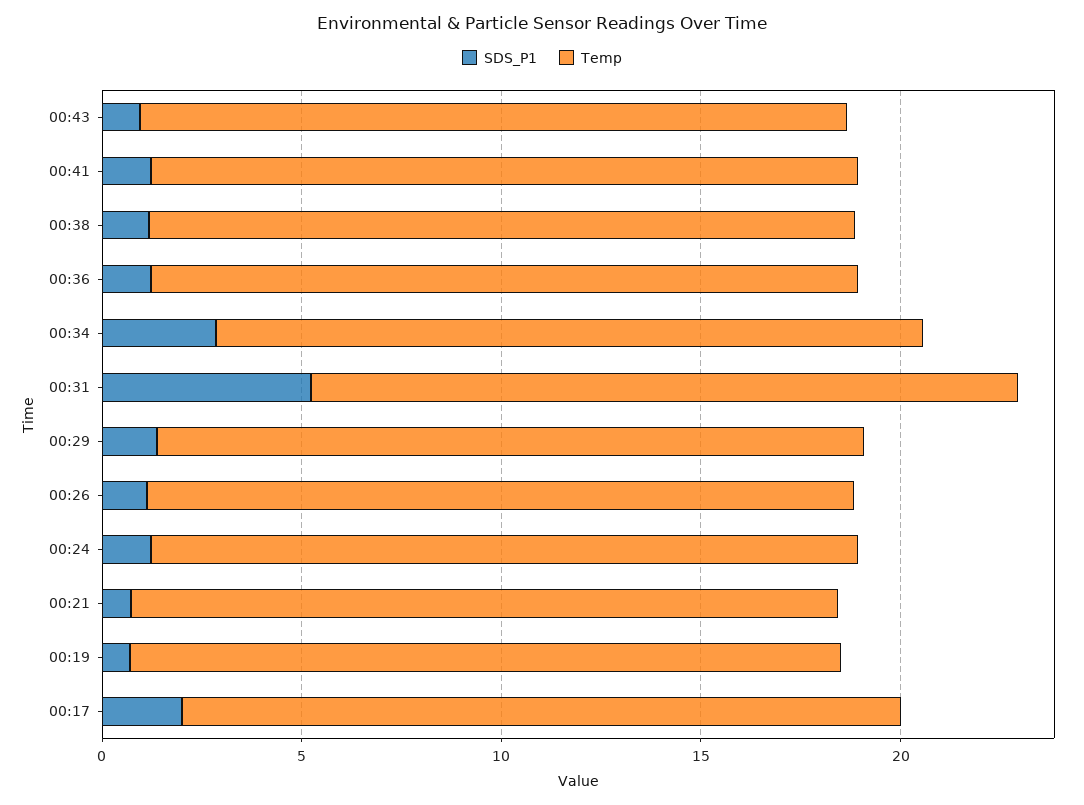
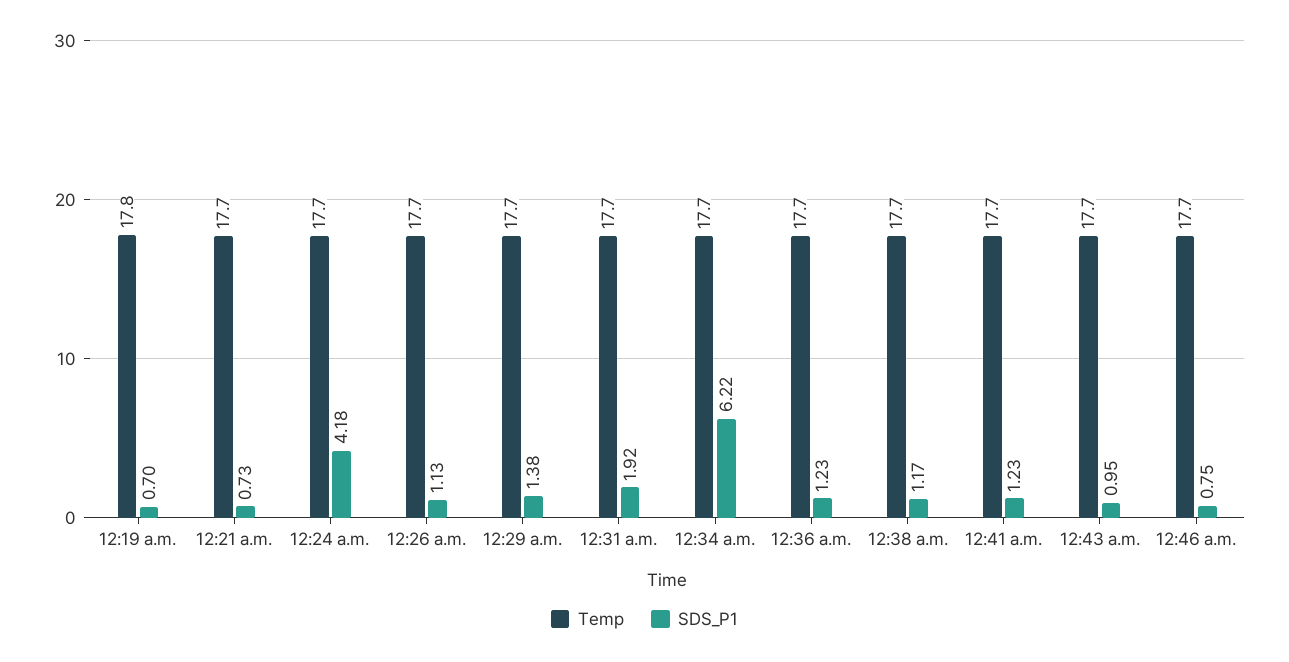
SDS_P1, 00:34: 3 -> 6.22
SDS_P1, 00:31: 5 -> 1.92
SDS_P1, 00:24: 1 -> 4.18
SDS_P1, 00:17: 2 -> none
Temp, 00:17: 18 -> none
Temp, 12:46 a.m.: none -> 17.7
SDS_P1, 12:46 a.m.: none -> 0.75

